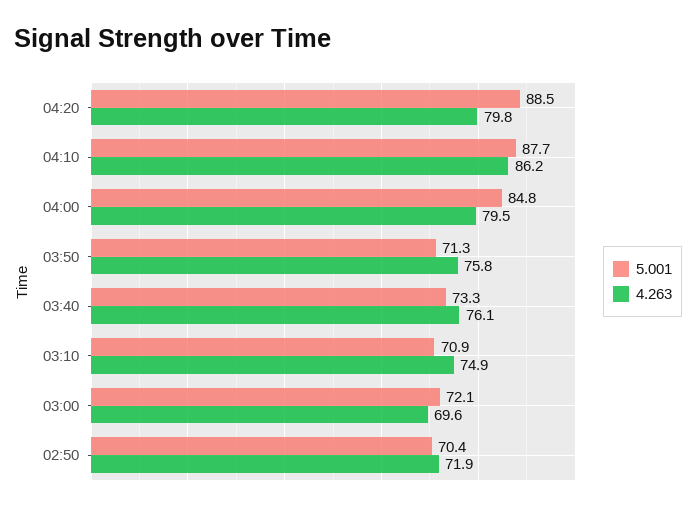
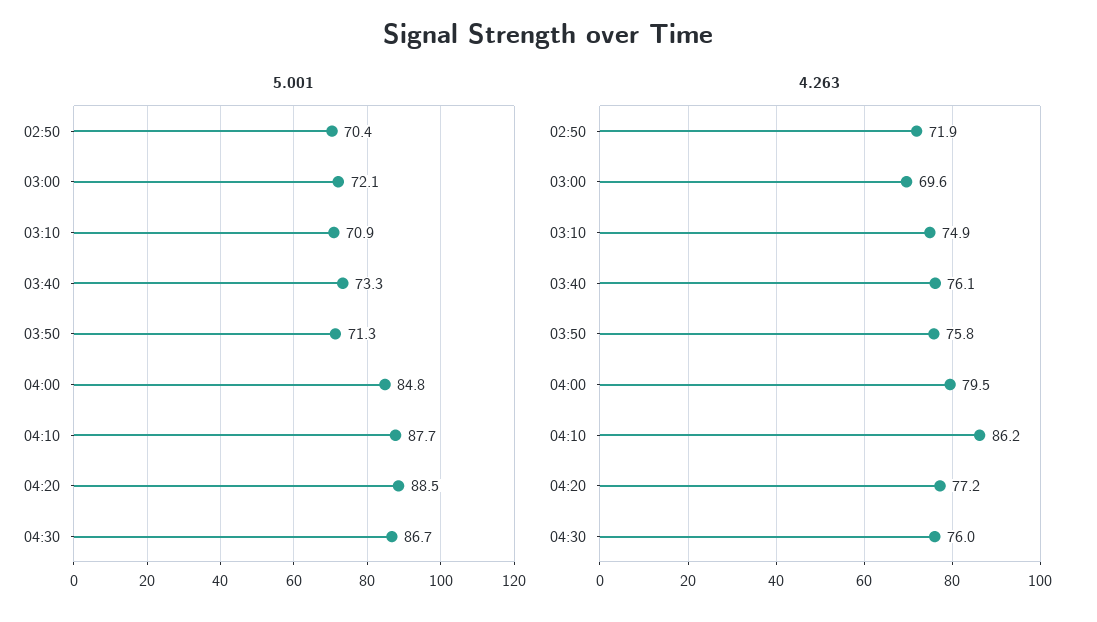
4.263, 04:20: 79.8 -> 77.2
5.001, 04:30: none -> 86.7
4.263, 04:30: none -> 76

